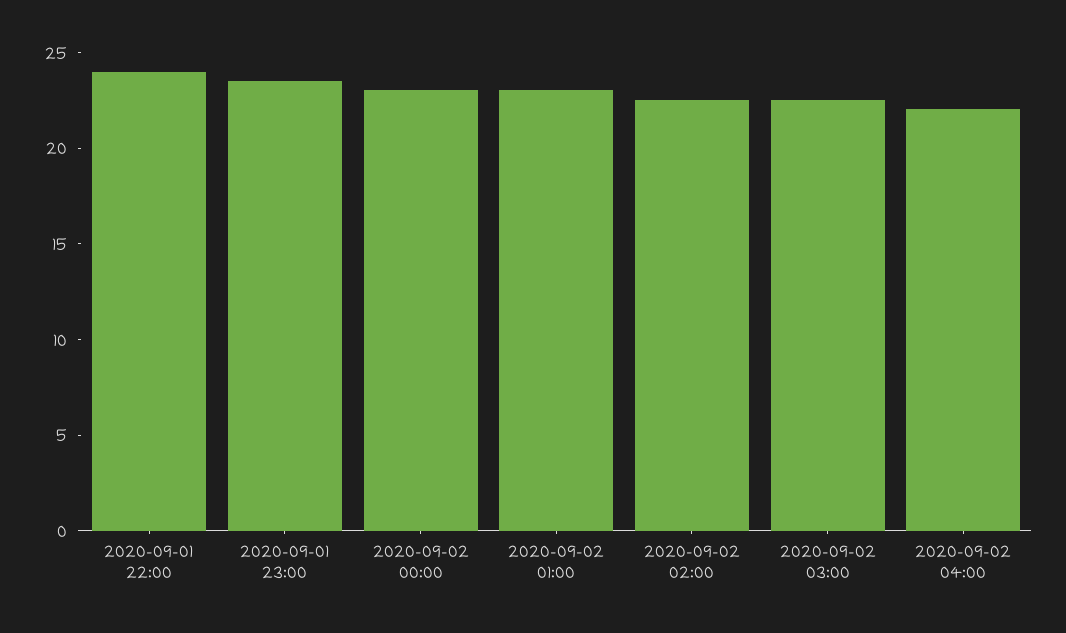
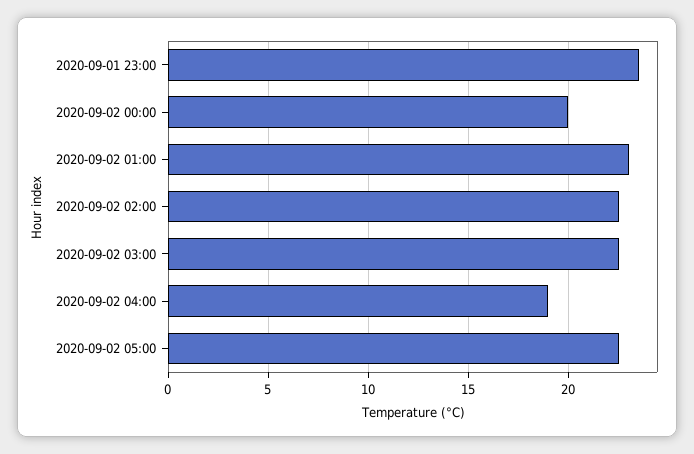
2020-09-01 22:00: 24 -> none
2020-09-02 00:00: 23 -> 20
2020-09-02 04:00: 22 -> 19
2020-09-02 05:00: none -> 22.5

